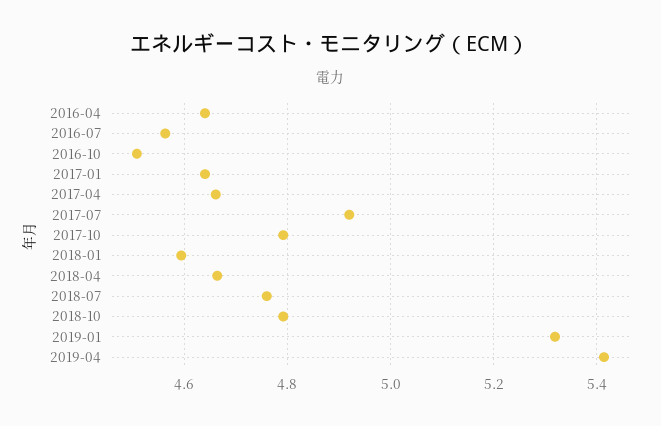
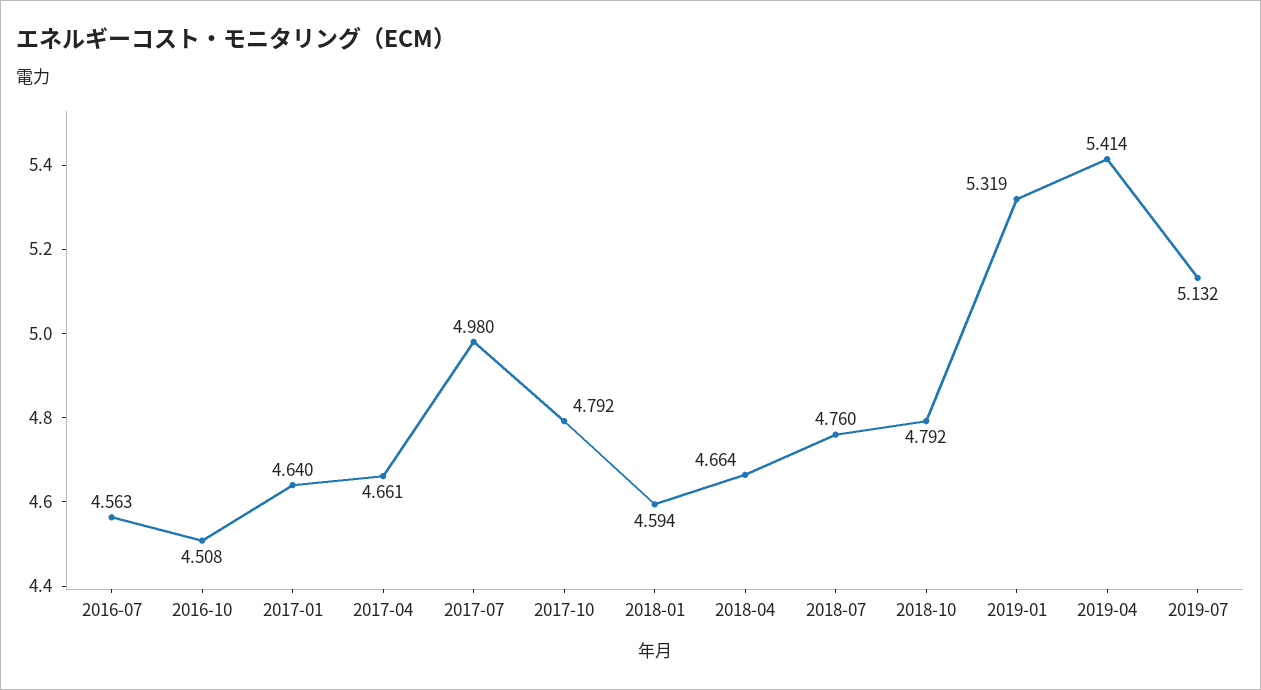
2016-04: 4.64 -> none
2017-07: 4.92 -> 4.98
2019-07: none -> 5.132

